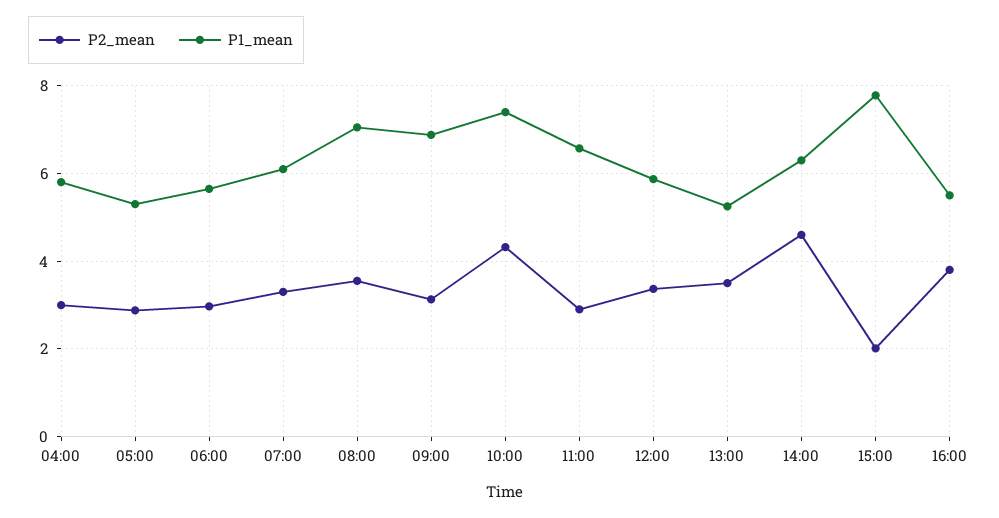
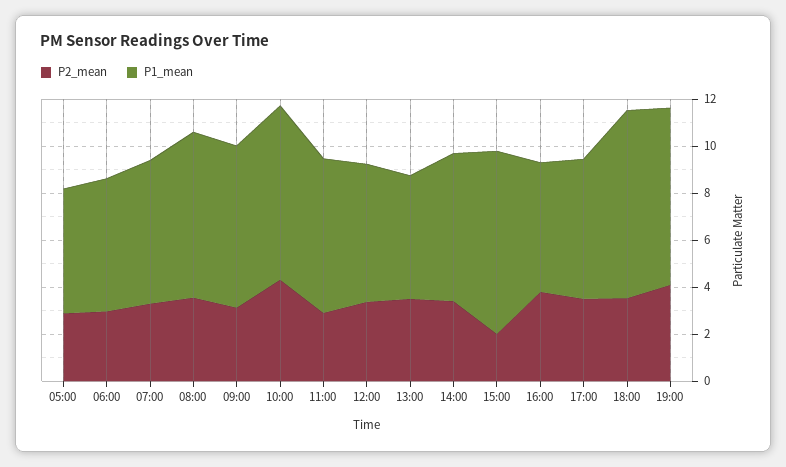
P2_mean, 04:00: 3 -> none
P1_mean, 04:00: 5.8 -> none
P2_mean, 14:00: 4.6 -> 3.5
P2_mean, 17:00: none -> 3.5
P1_mean, 17:00: none -> 6
P2_mean, 18:00: none -> 3.5
P1_mean, 18:00: none -> 8
P2_mean, 19:00: none -> 4
P1_mean, 19:00: none -> 7.5

